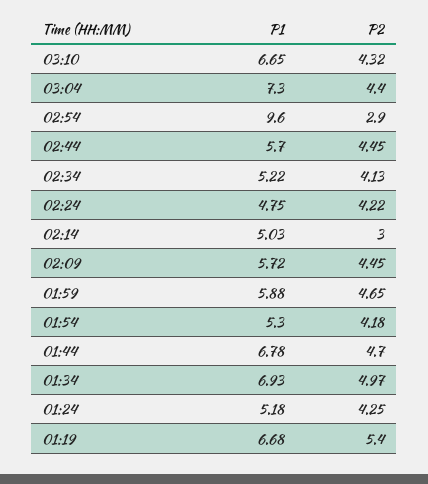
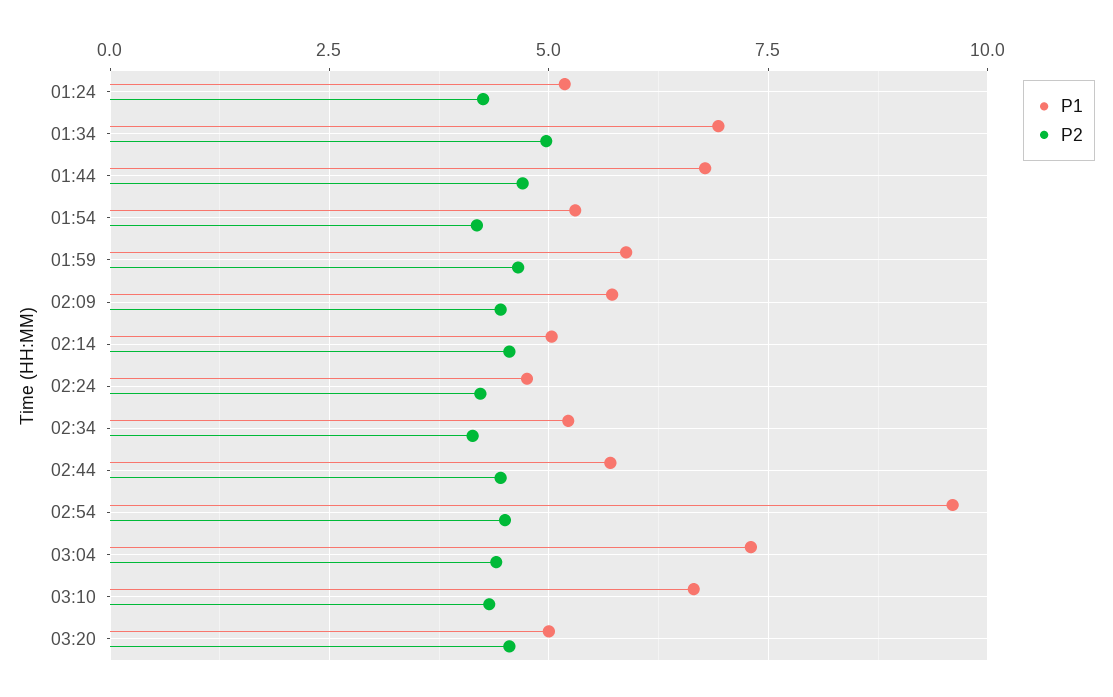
P2, 02:54: 2.9 -> 4.5
P2, 02:14: 3 -> 4.5
P1, 01:19: 6.68 -> none
P2, 01:19: 5.4 -> none
P1, 03:20: none -> 5
P2, 03:20: none -> 4.5

